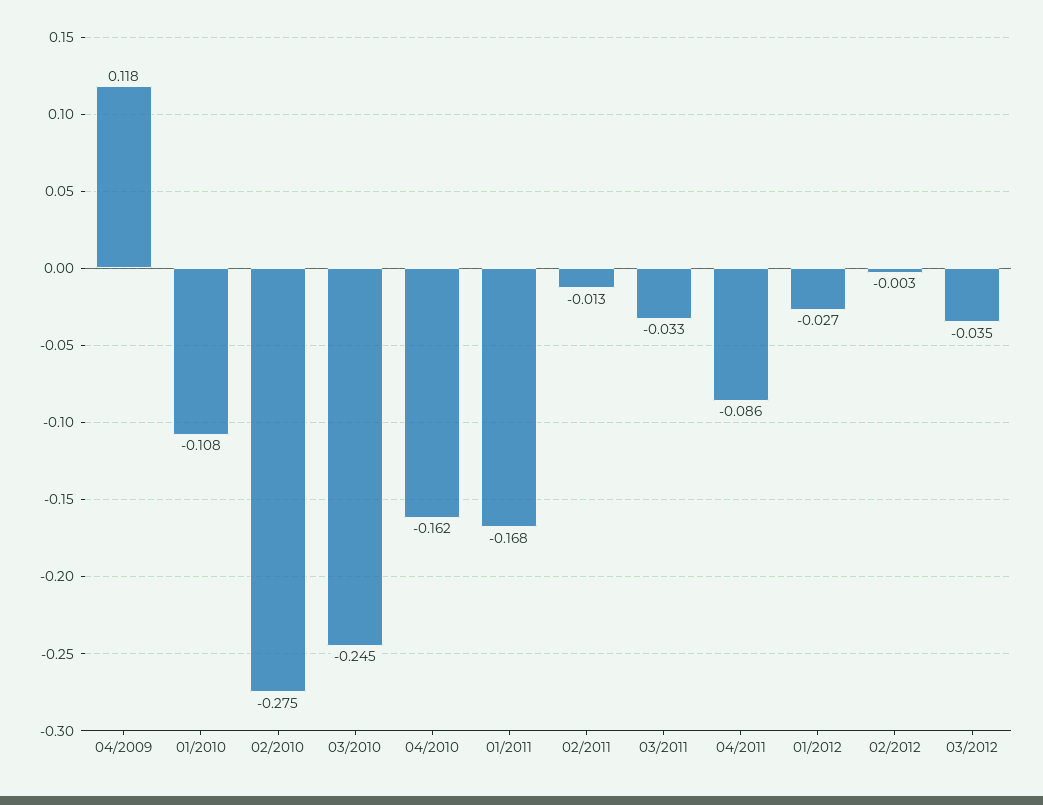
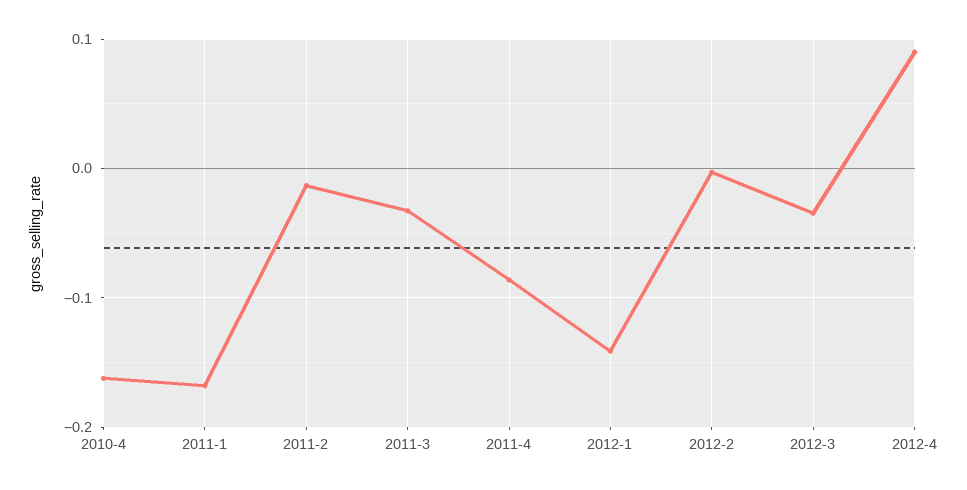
04/2009: 0.118 -> none
01/2010: -0.108 -> none
02/2010: -0.275 -> none
03/2010: -0.245 -> none
01/2012: -0.027 -> -0.14
2012-4: none -> 0.09

